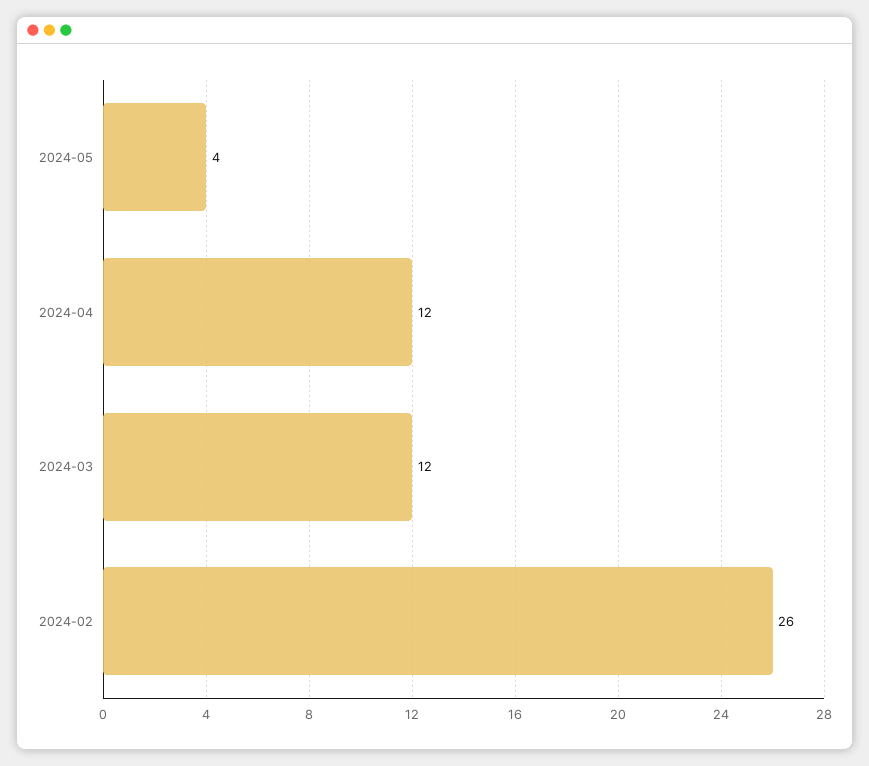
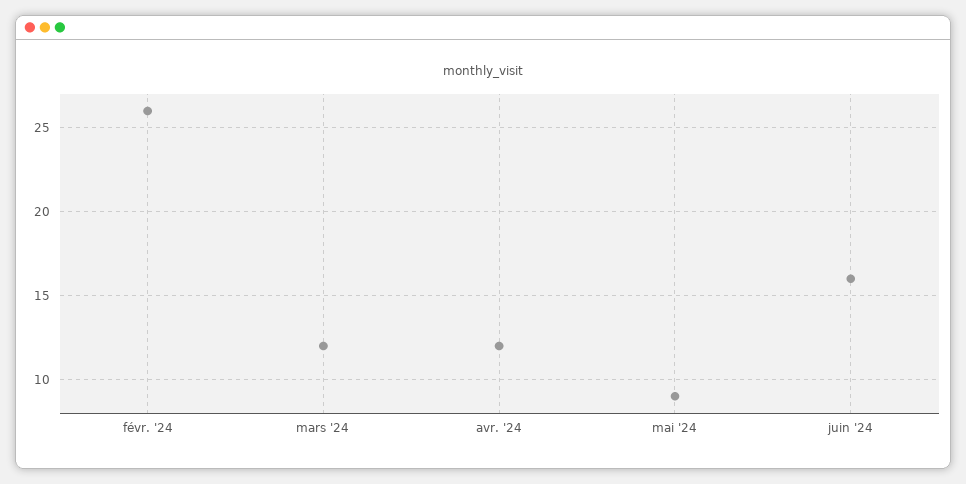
2024-05: 4 -> 9
juin '24: none -> 16

